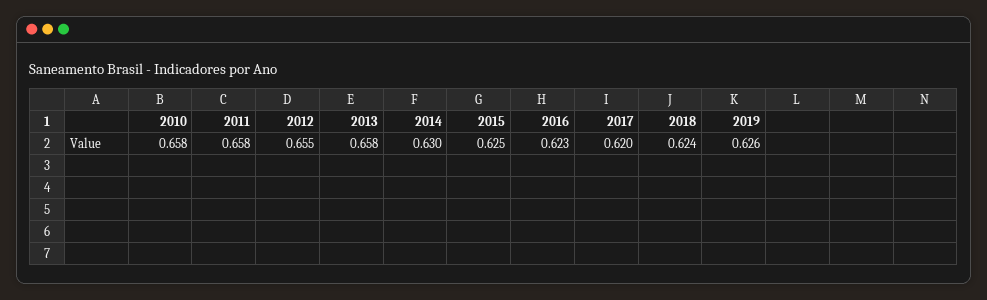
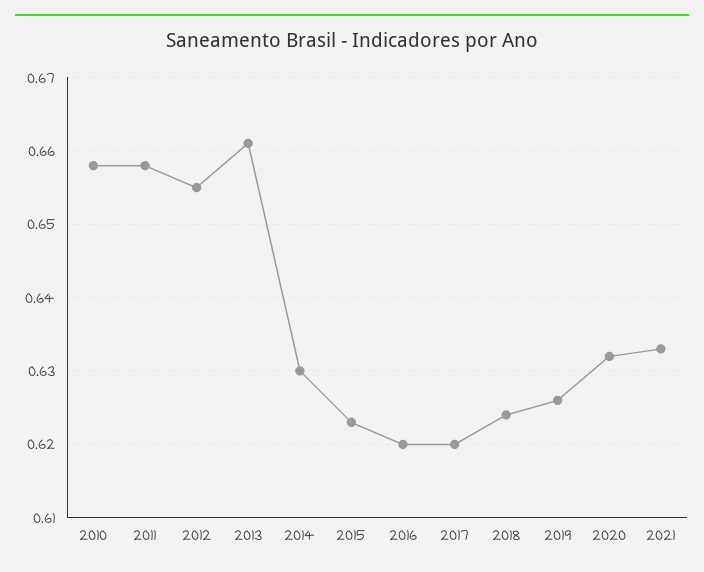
2013: 0.658 -> 0.661
2015: 0.625 -> 0.623
2016: 0.623 -> 0.62
2020: none -> 0.632
2021: none -> 0.633

